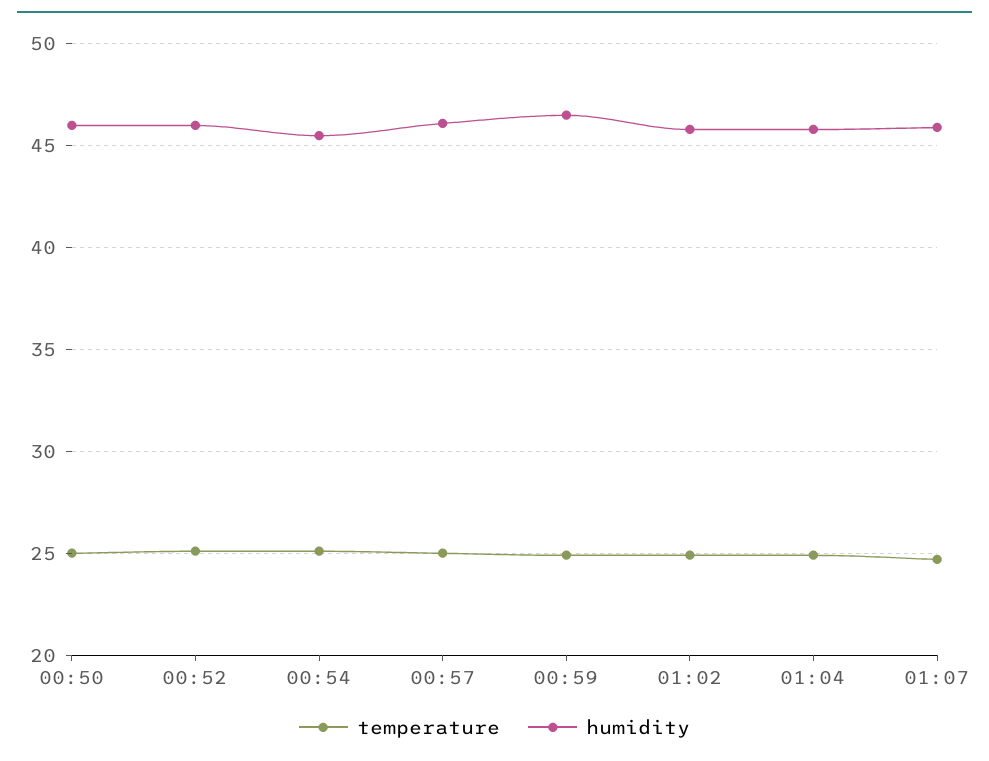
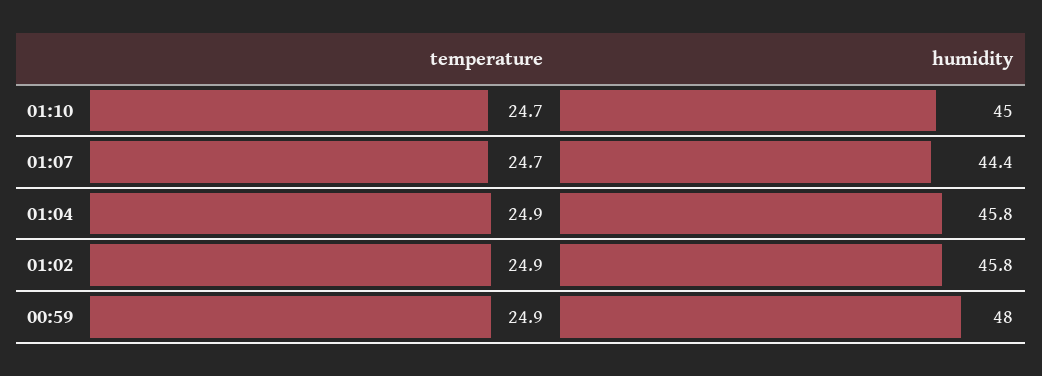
temperature, 00:50: 25 -> none
humidity, 00:50: 46 -> none
temperature, 00:52: 25 -> none
humidity, 00:52: 46 -> none
temperature, 00:54: 25 -> none
humidity, 00:54: 45.5 -> none
temperature, 00:57: 25 -> none
humidity, 00:57: 46 -> none
humidity, 00:59: 46.5 -> 48
humidity, 01:07: 46 -> 44.4
temperature, 01:10: none -> 24.7
humidity, 01:10: none -> 45

